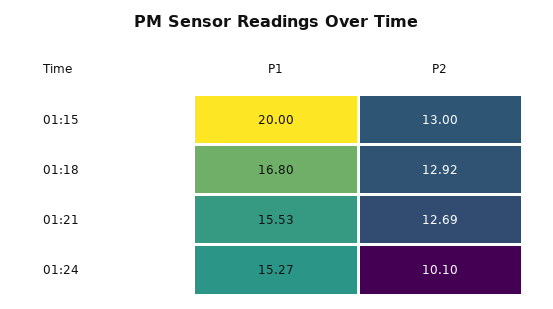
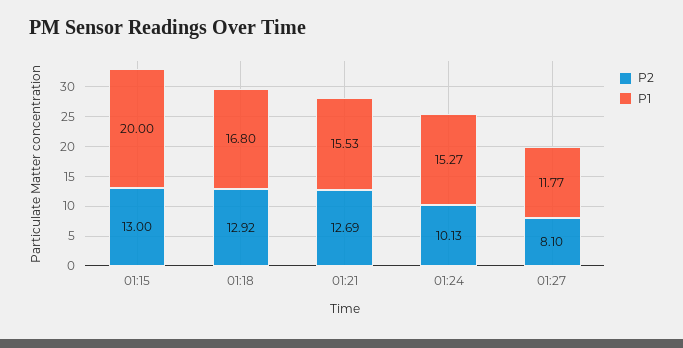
P2, 01:24: 10.1 -> 10.13
P2, 01:27: none -> 8.1
P1, 01:27: none -> 11.77

